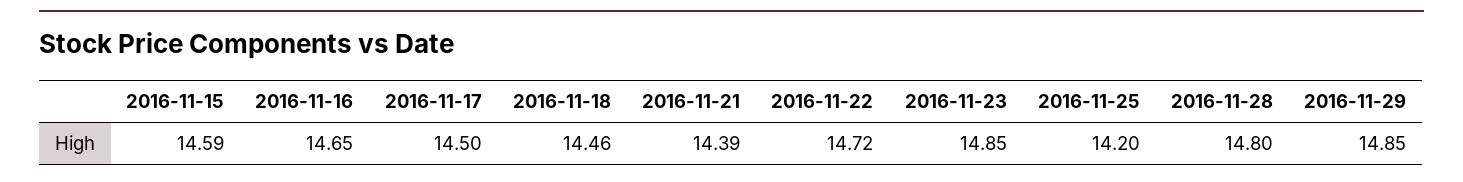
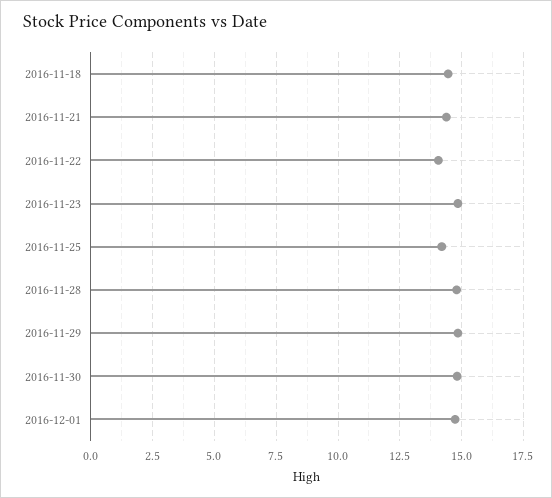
2016-11-15: 14.59 -> none
2016-11-16: 14.65 -> none
2016-11-17: 14.5 -> none
2016-11-22: 14.72 -> 14
2016-11-30: none -> 14.75
2016-12-01: none -> 14.75

